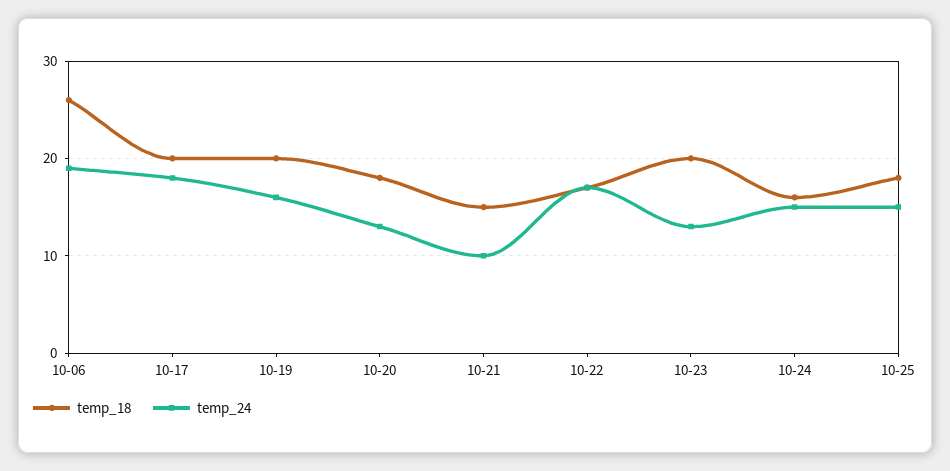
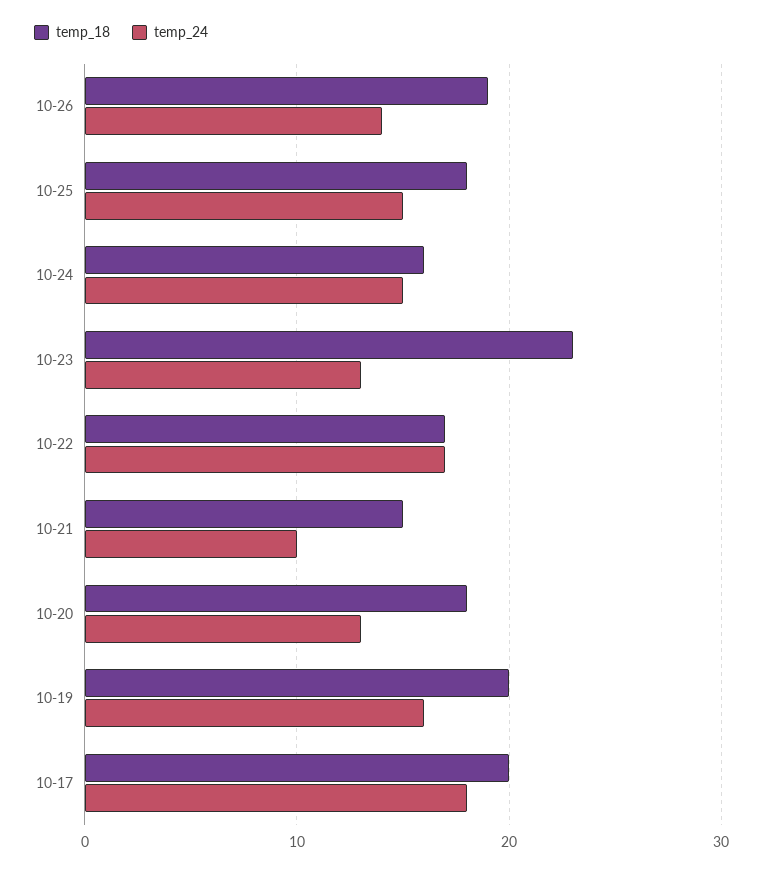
temp_18, 10-06: 26 -> none
temp_24, 10-06: 19 -> none
temp_18, 10-23: 20 -> 23
temp_18, 10-26: none -> 19
temp_24, 10-26: none -> 14

